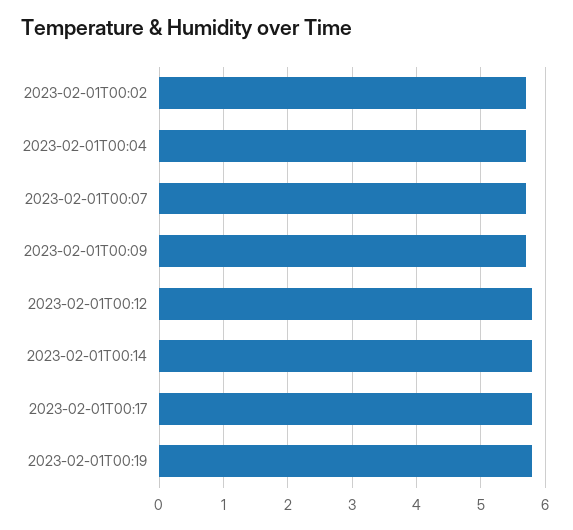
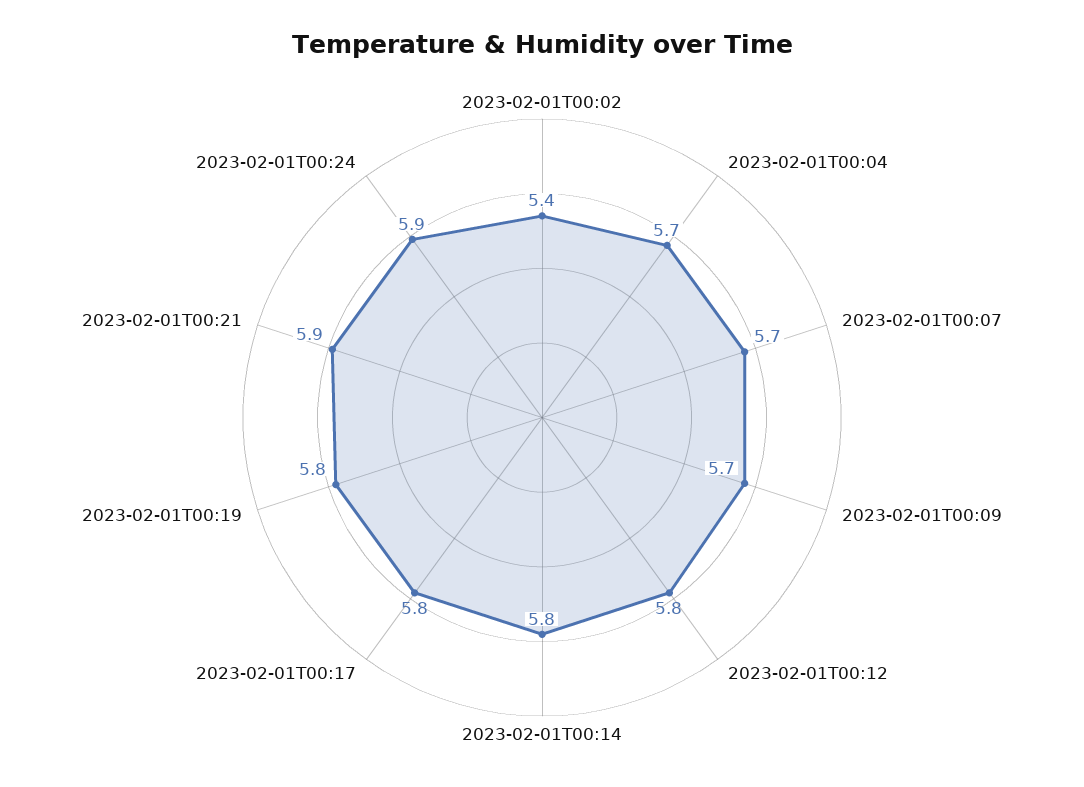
2023-02-01T00:02: 5.7 -> 5.4
2023-02-01T00:21: none -> 5.9
2023-02-01T00:24: none -> 5.9

